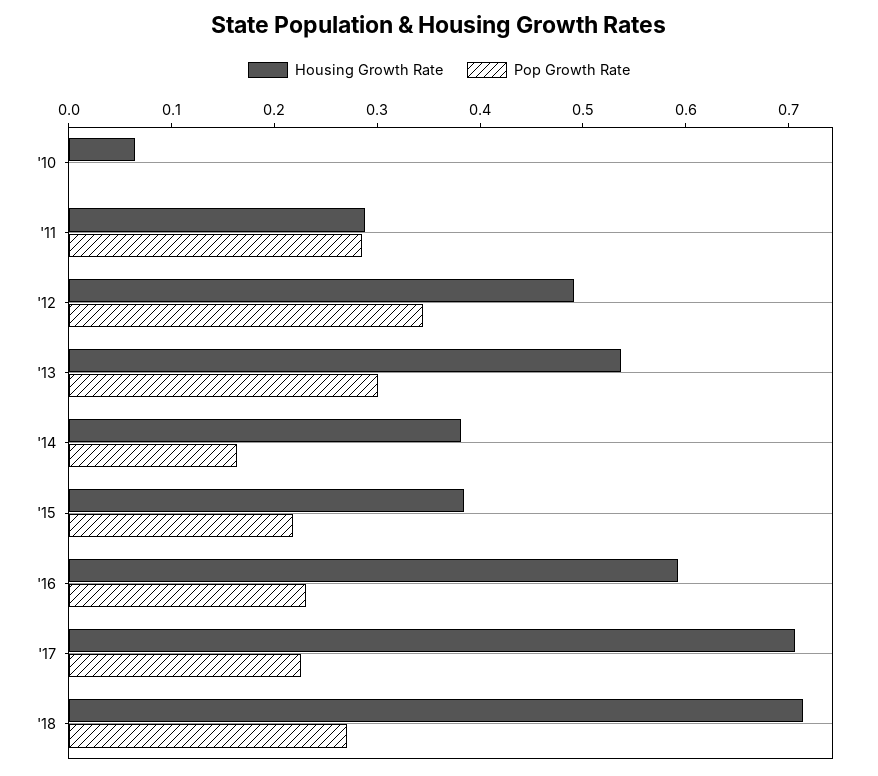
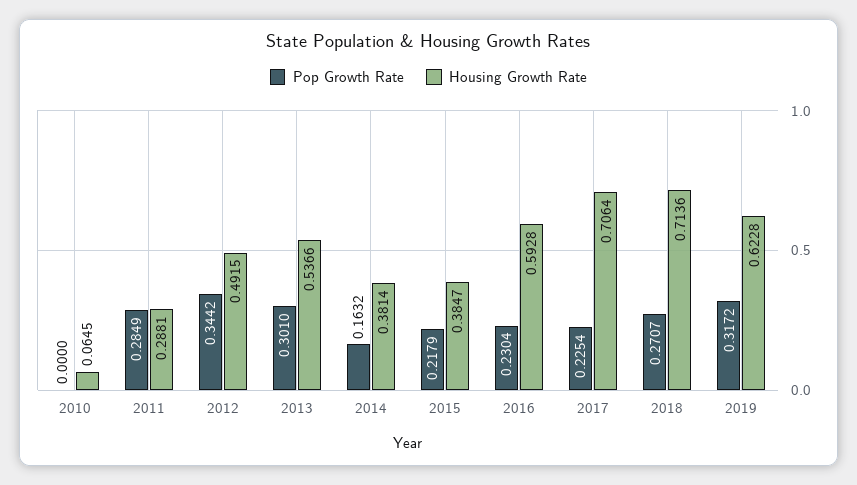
Pop Growth Rate, 2019: none -> 0.3172
Housing Growth Rate, 2019: none -> 0.6228

